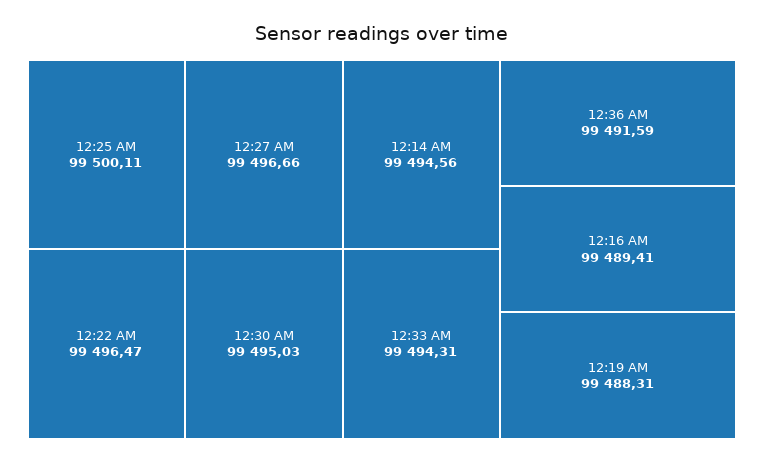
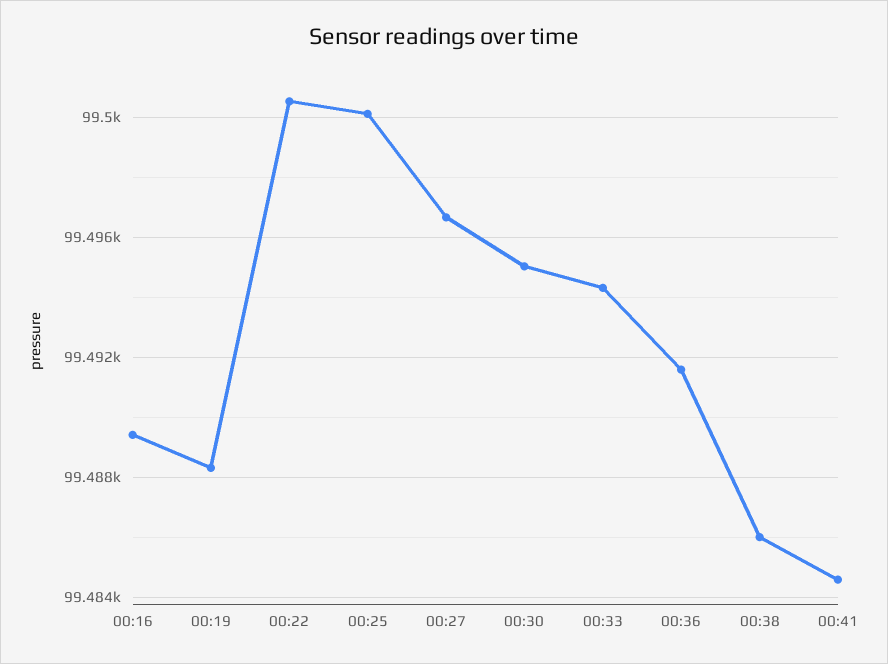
12:22 AM: 99496.47 -> 99500.5
12:14 AM: 99494.56 -> none
00:38: none -> 99486
00:41: none -> 99484.5

